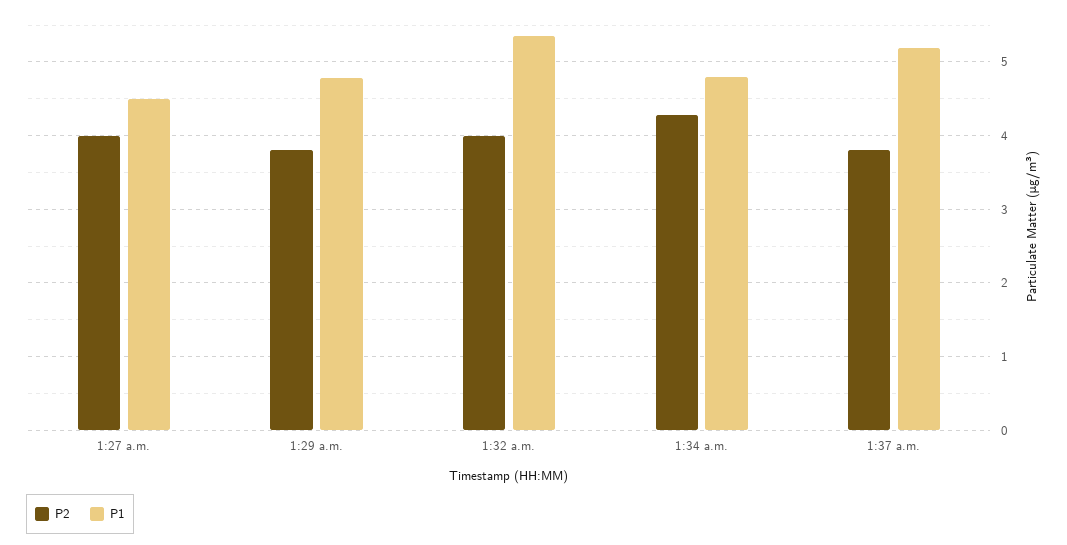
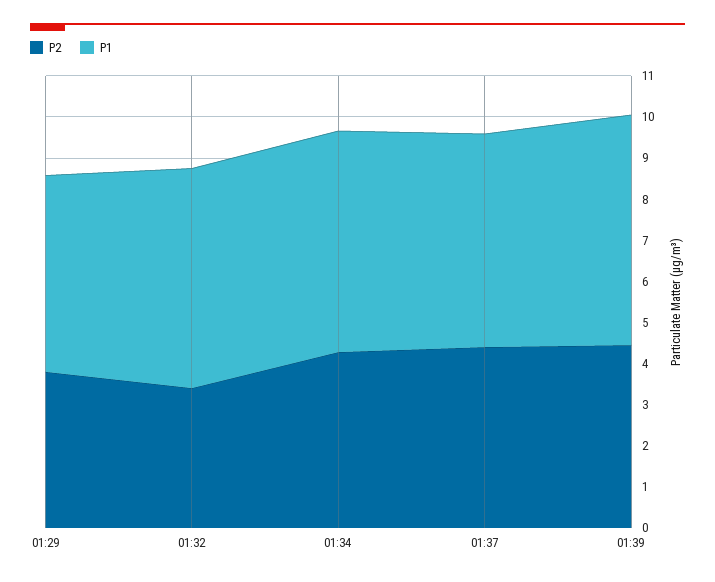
P2, 1:27 a.m.: 4 -> none
P1, 1:27 a.m.: 4.5 -> none
P2, 1:32 a.m.: 4 -> 3.4
P1, 1:34 a.m.: 4.8 -> 5.4
P2, 1:37 a.m.: 3.8 -> 4.4
P2, 01:39: none -> 4.4
P1, 01:39: none -> 5.6

